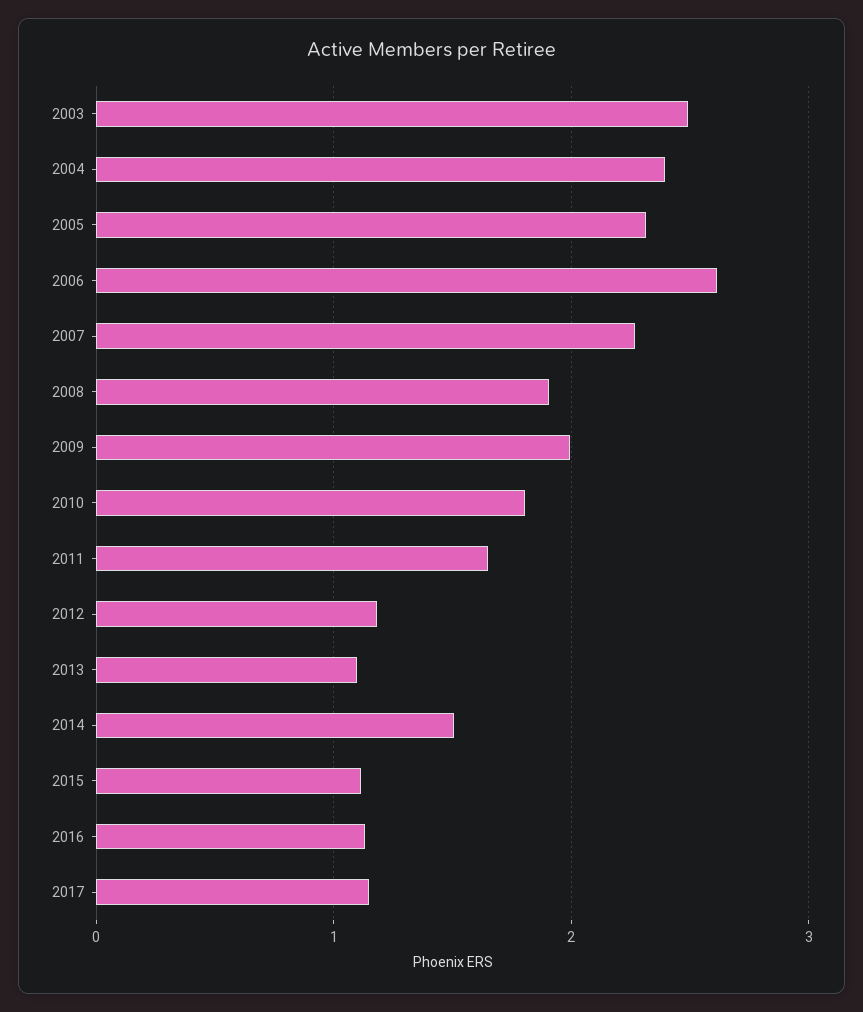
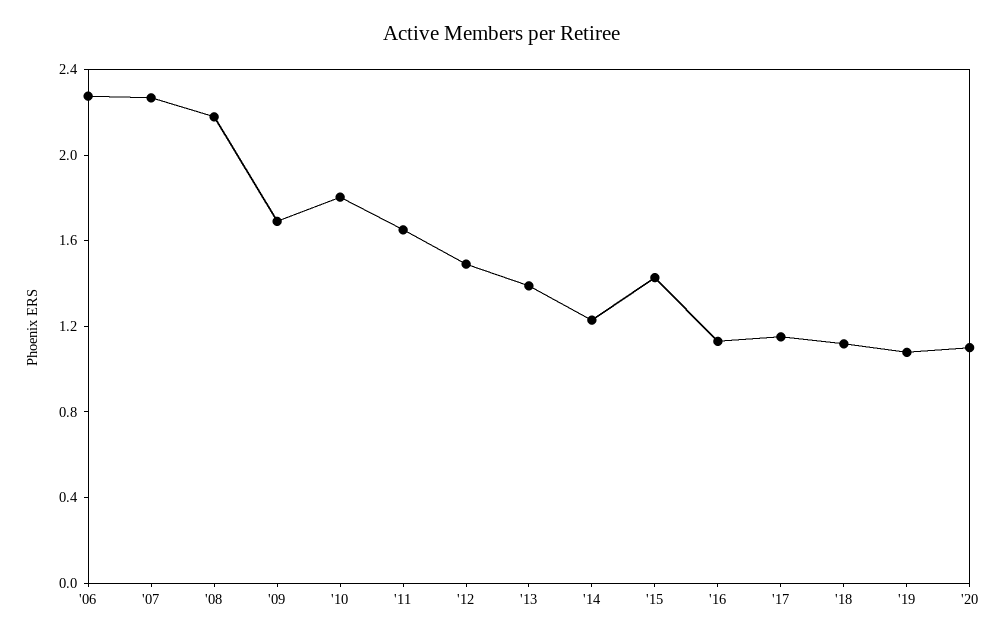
2003: 2.5 -> none
2004: 2.4 -> none
2005: 2.3 -> none
2006: 2.6 -> 2.3
2008: 1.9 -> 2.2
2009: 2 -> 1.7
2012: 1.2 -> 1.5
2013: 1.1 -> 1.4
2014: 1.5 -> 1.2
2015: 1.1 -> 1.4
'18: none -> 1.1
'19: none -> 1.1
'20: none -> 1.1

